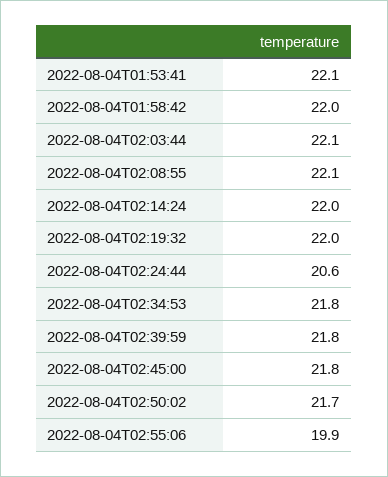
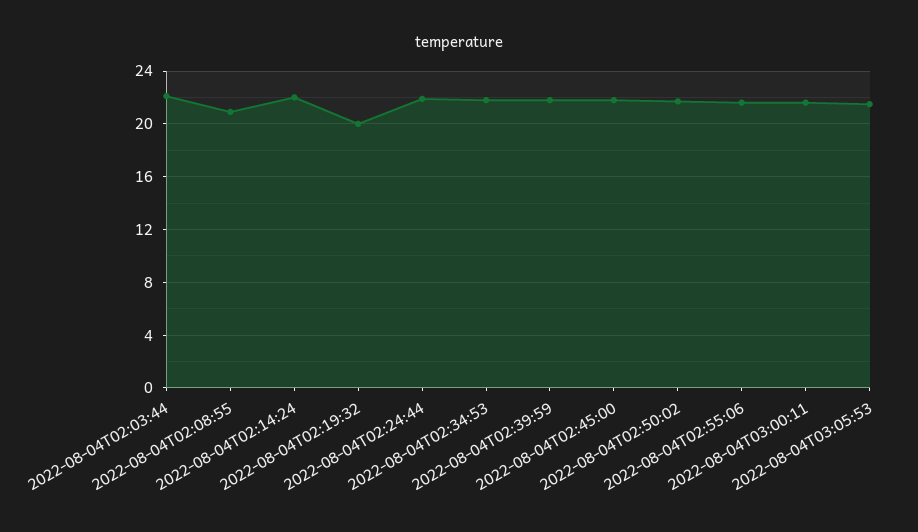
2022-08-04T01:53:41: 22.1 -> none
2022-08-04T01:58:42: 22 -> none
2022-08-04T02:08:55: 22.1 -> 21
2022-08-04T02:19:32: 22 -> 20
2022-08-04T02:24:44: 20.6 -> 22
2022-08-04T02:55:06: 19.9 -> 21.5
2022-08-04T03:00:11: none -> 21.5
2022-08-04T03:05:53: none -> 21.5

